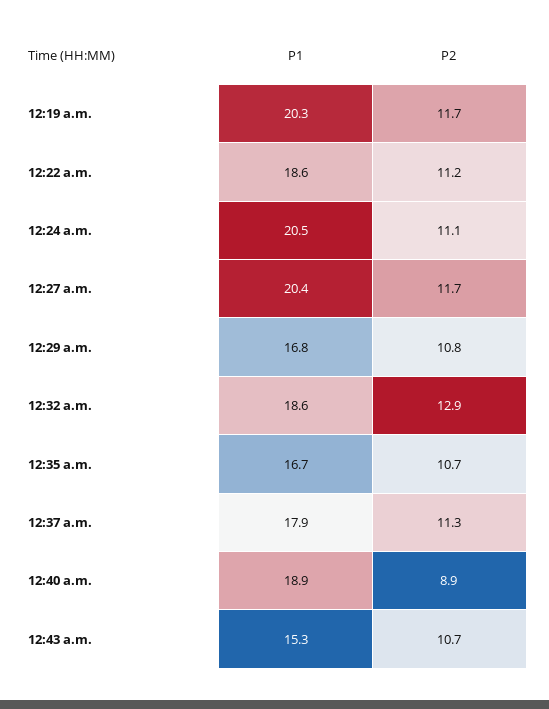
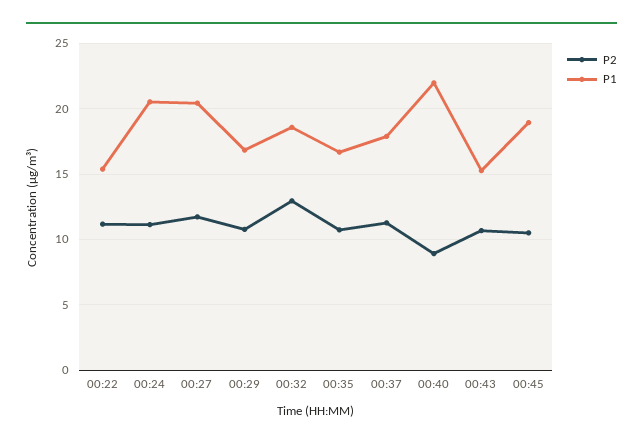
P1, 12:19 a.m.: 20.3 -> none
P2, 12:19 a.m.: 11.7 -> none
P1, 12:22 a.m.: 18.6 -> 15.5
P1, 12:40 a.m.: 18.9 -> 22
P2, 00:45: none -> 10.5
P1, 00:45: none -> 19

